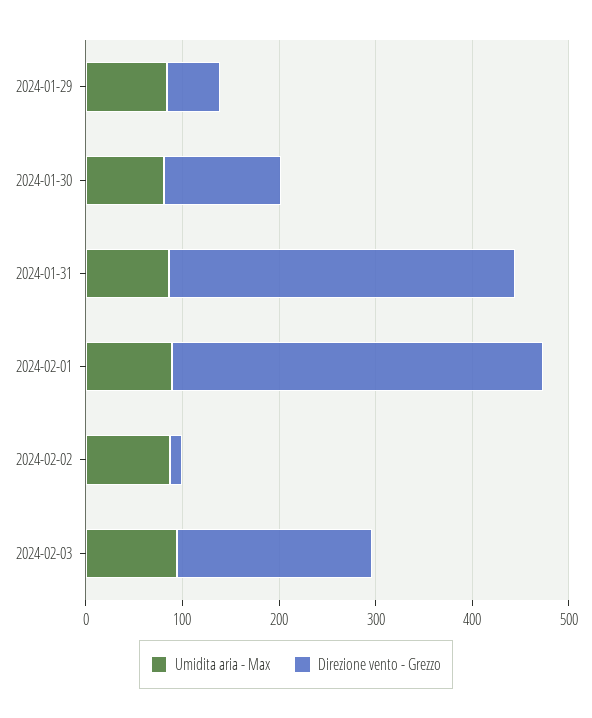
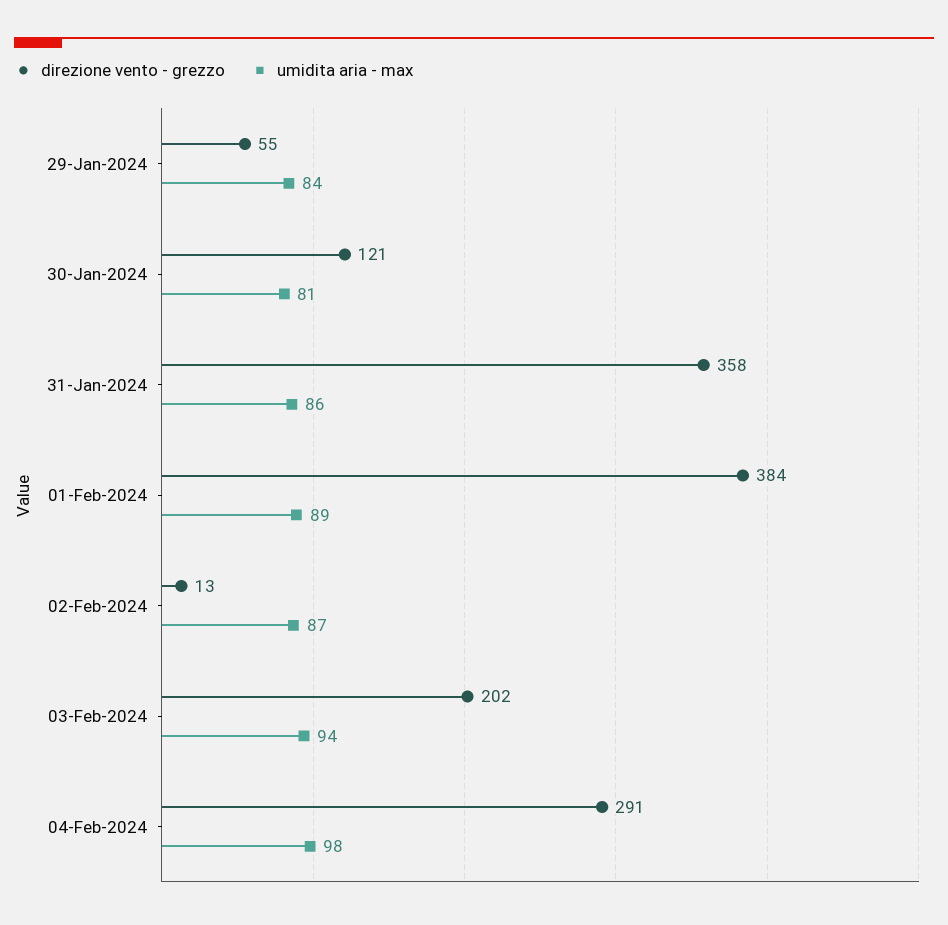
Direzione vento - Grezzo, 04-Feb-2024: none -> 291
Umidita aria - Max, 04-Feb-2024: none -> 98

